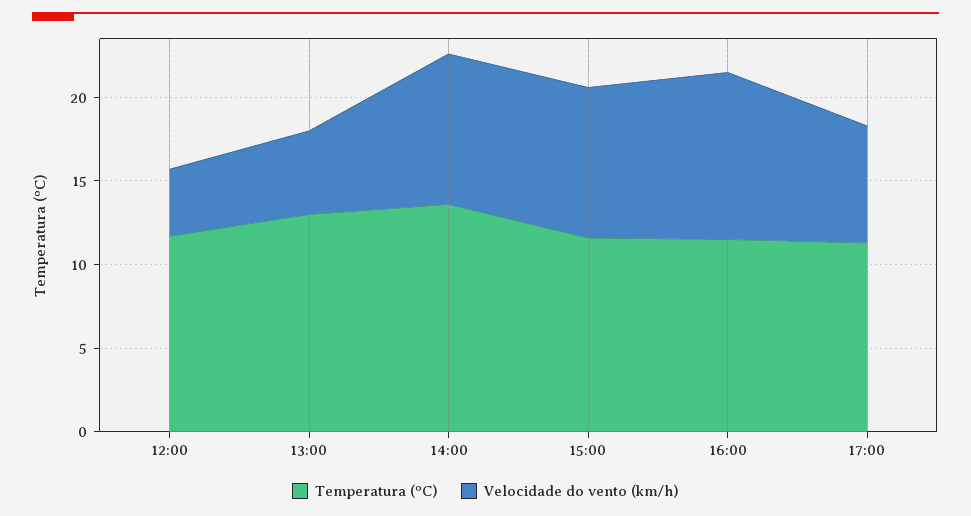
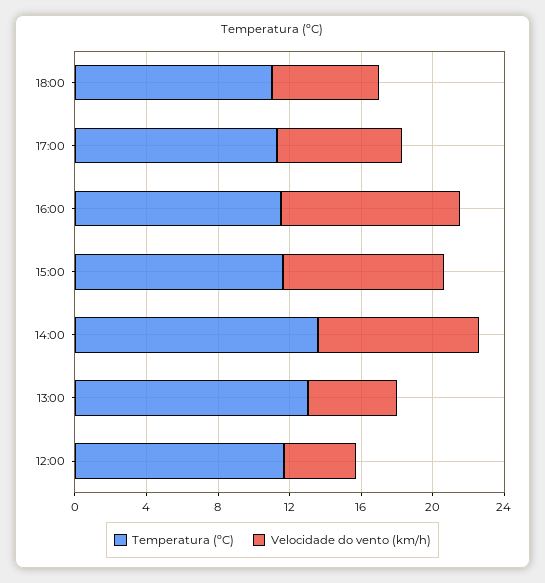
Temperatura (ºC), 18:00: none -> 11
Velocidade do vento (km/h), 18:00: none -> 6

